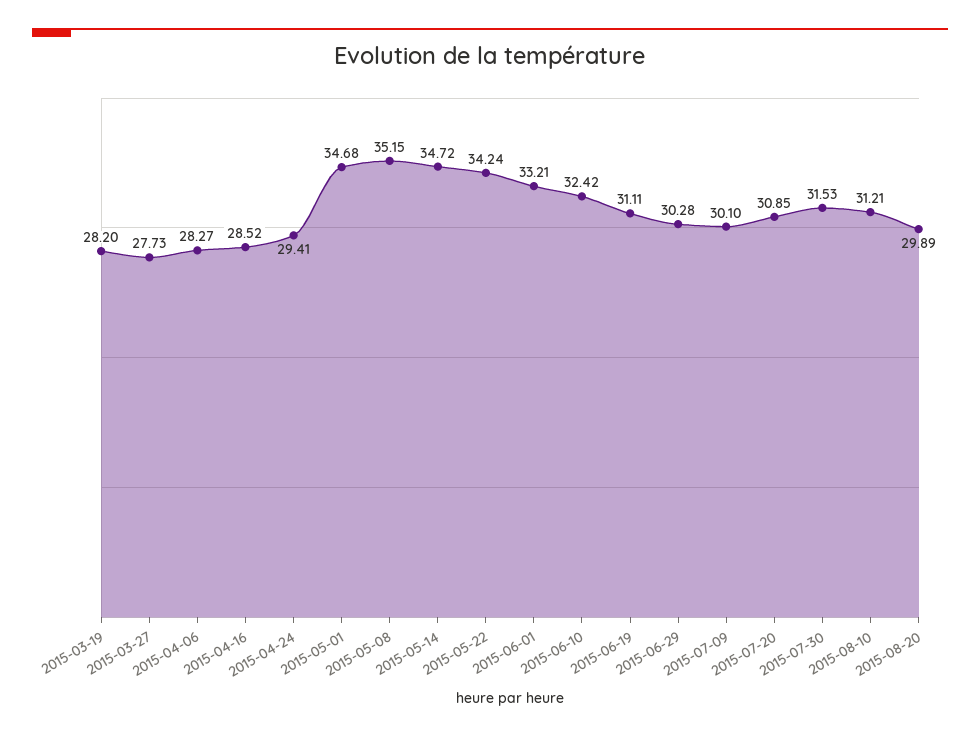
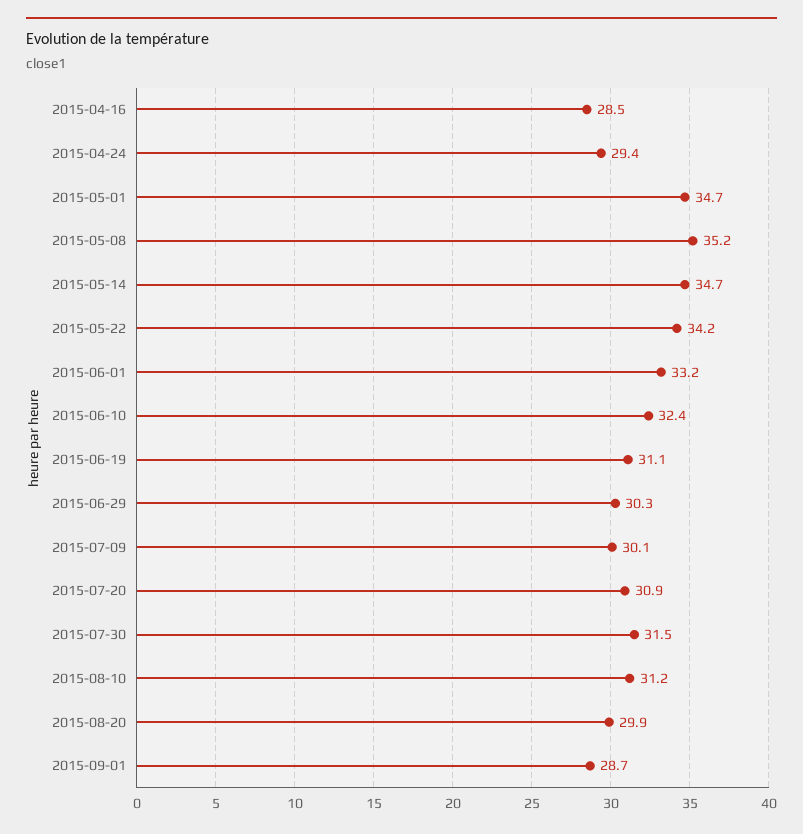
2015-03-19: 28.2 -> none
2015-03-27: 27.73 -> none
2015-04-06: 28.27 -> none
2015-09-01: none -> 28.7

